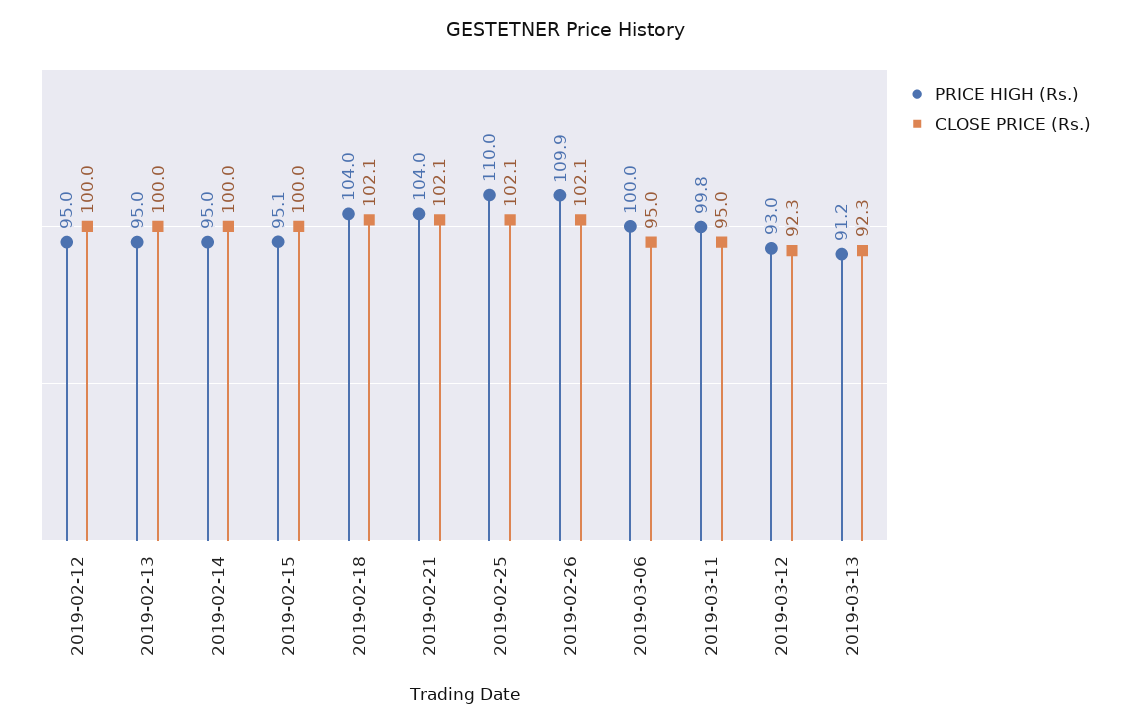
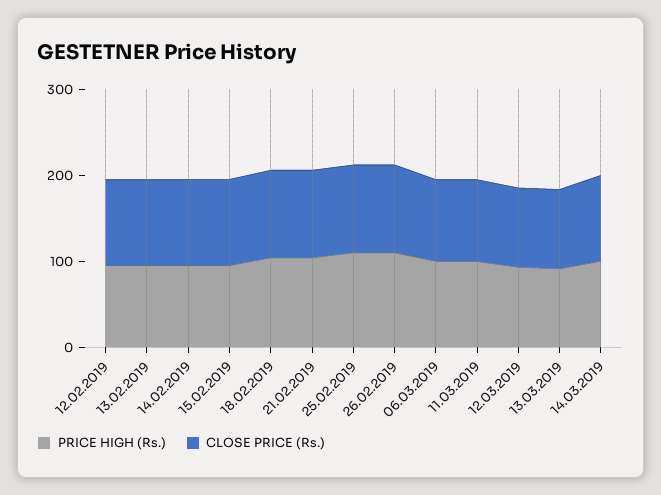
PRICE HIGH (Rs.), 14.03.2019: none -> 100
CLOSE PRICE (Rs.), 14.03.2019: none -> 100

